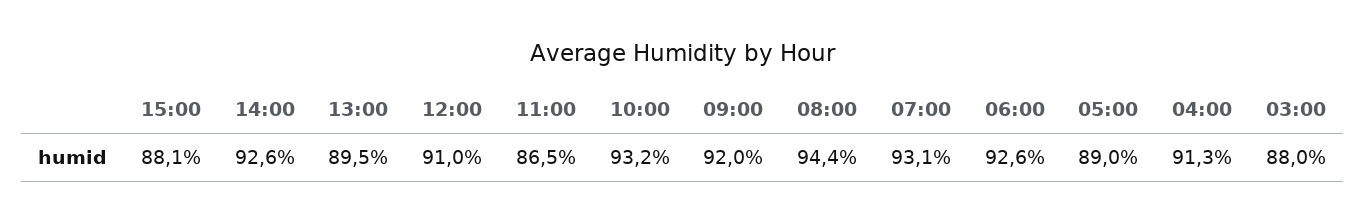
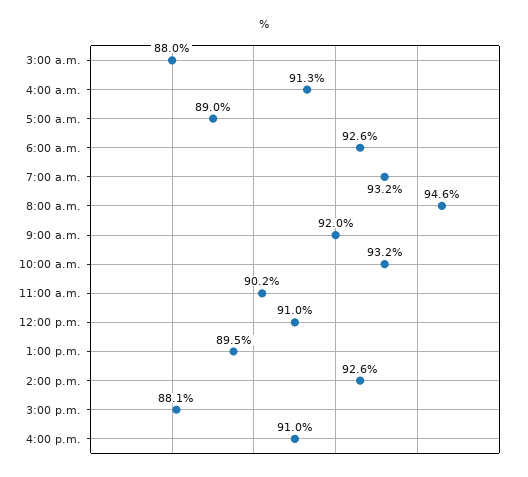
11:00: 86.5 -> 90.2
08:00: 94.4 -> 94.6
07:00: 93.1 -> 93.2
4:00 p.m.: none -> 91

